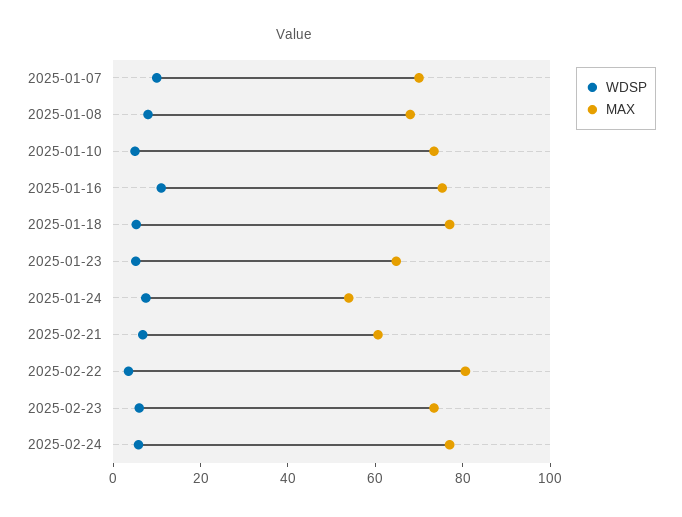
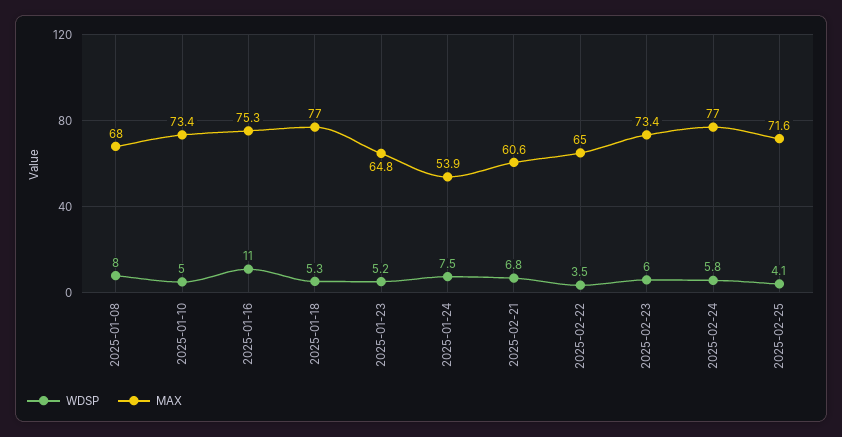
WDSP, 2025-01-07: 10 -> none
MAX, 2025-01-07: 70 -> none
MAX, 2025-02-22: 80 -> 65
WDSP, 2025-02-25: none -> 4.1
MAX, 2025-02-25: none -> 71.6

